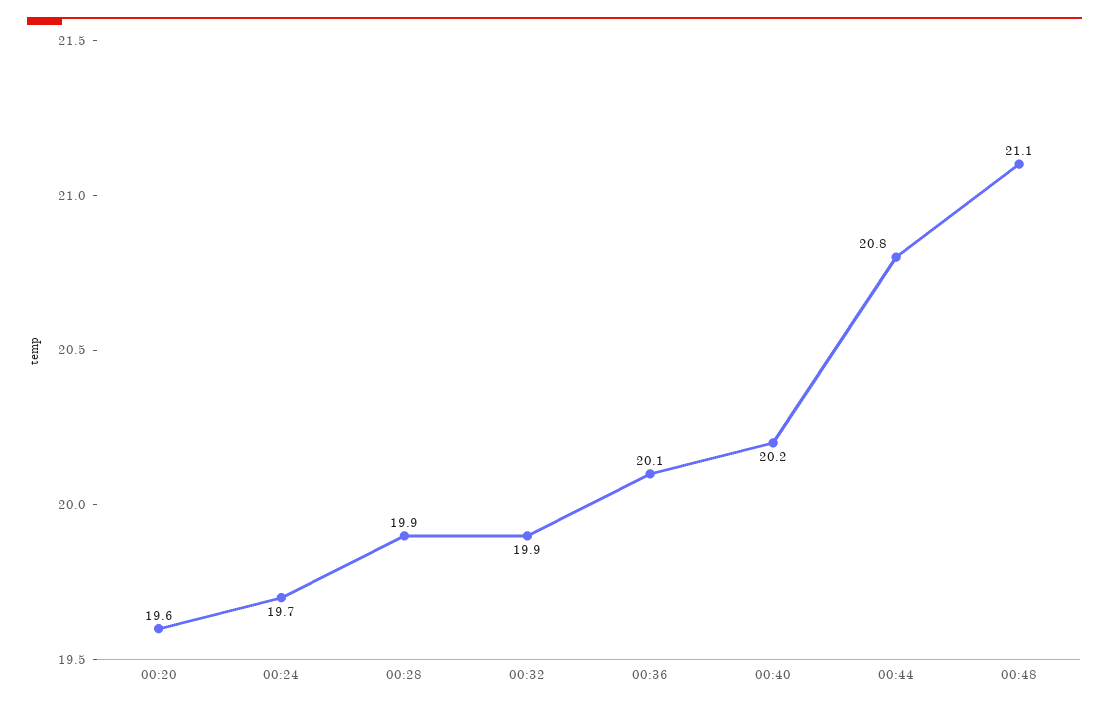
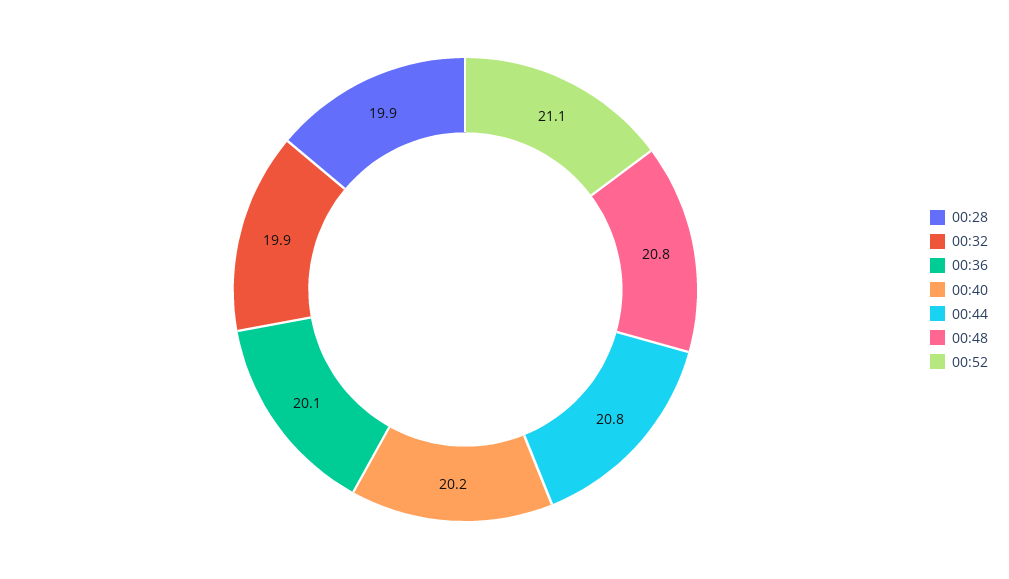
00:20: 19.6 -> none
00:24: 19.7 -> none
00:48: 21.1 -> 20.8
00:52: none -> 21.1

